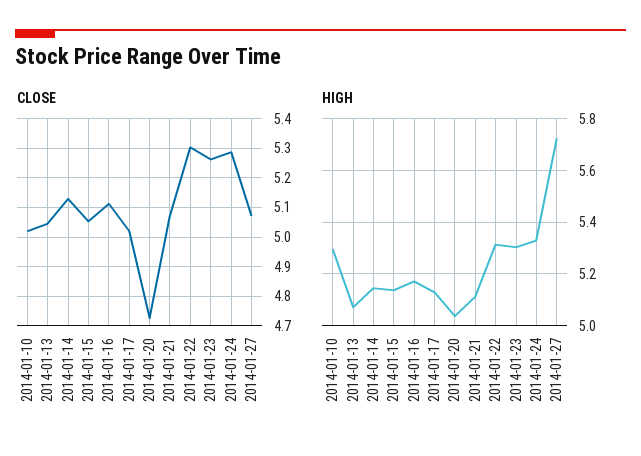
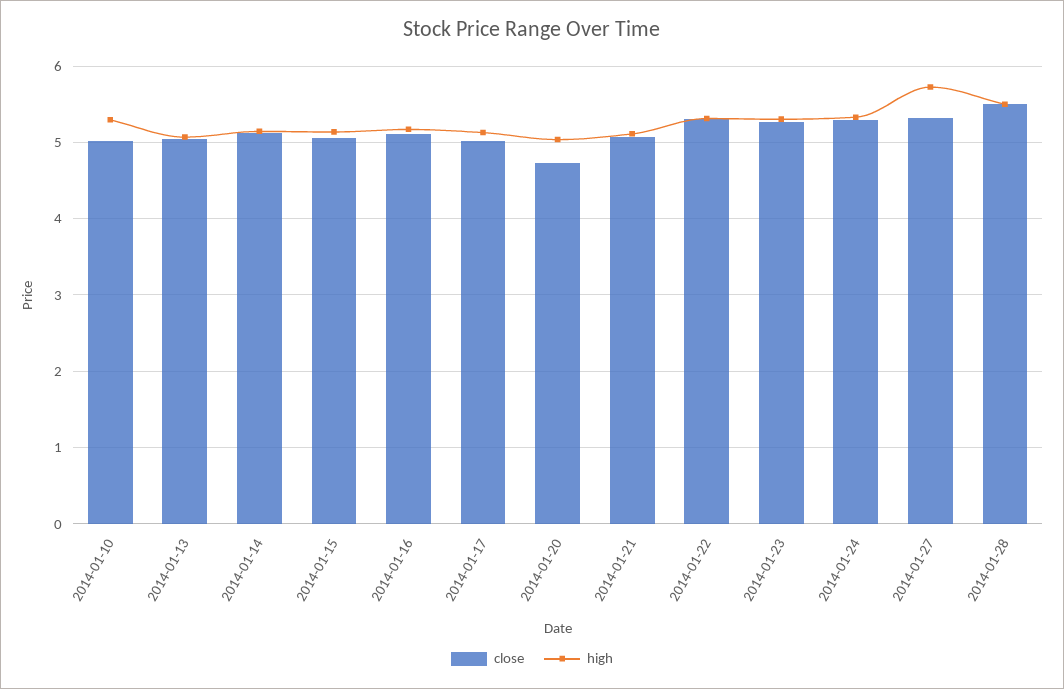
CLOSE, 2014-01-27: 5.075 -> 5.3
CLOSE, 2014-01-28: none -> 5.5
HIGH, 2014-01-28: none -> 5.5

